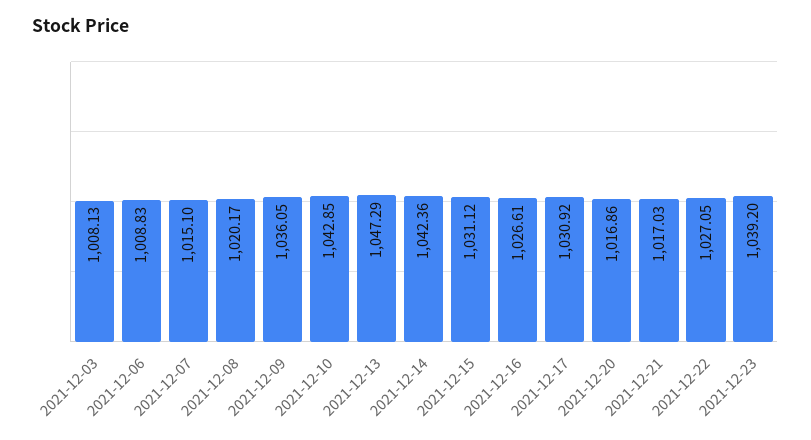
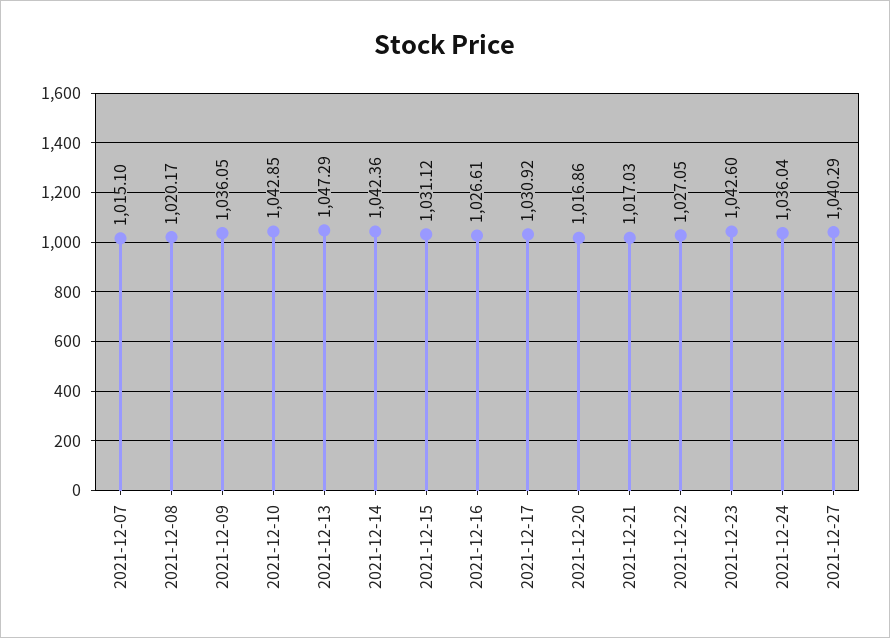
2021-12-03: 1008.13 -> none
2021-12-06: 1008.83 -> none
2021-12-23: 1039.2 -> 1042.6
2021-12-24: none -> 1036.04
2021-12-27: none -> 1040.29

